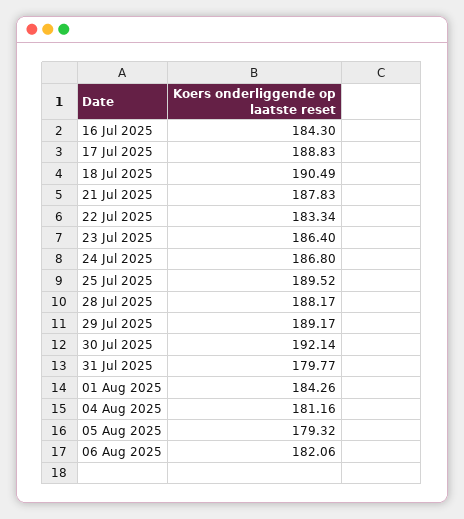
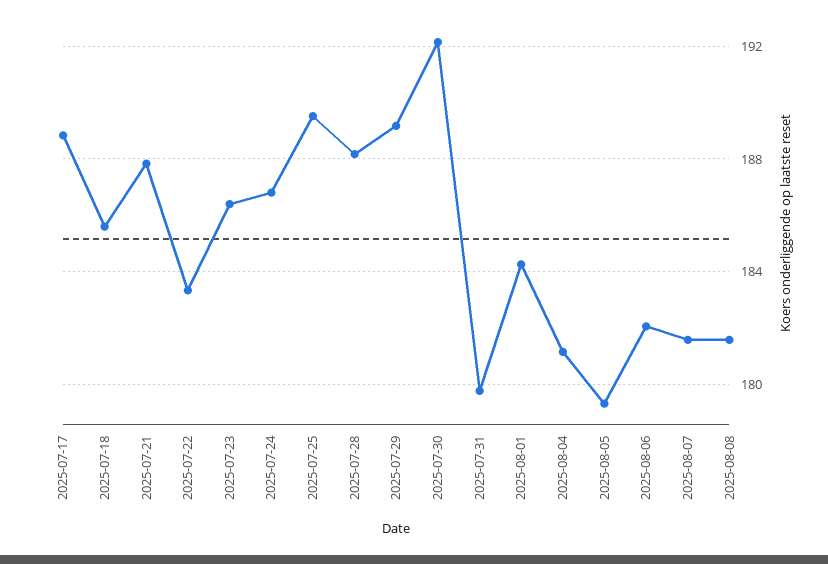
16 Jul 2025: 184.3 -> none
18 Jul 2025: 190.49 -> 185.5
2025-08-07: none -> 181.5
2025-08-08: none -> 181.5

